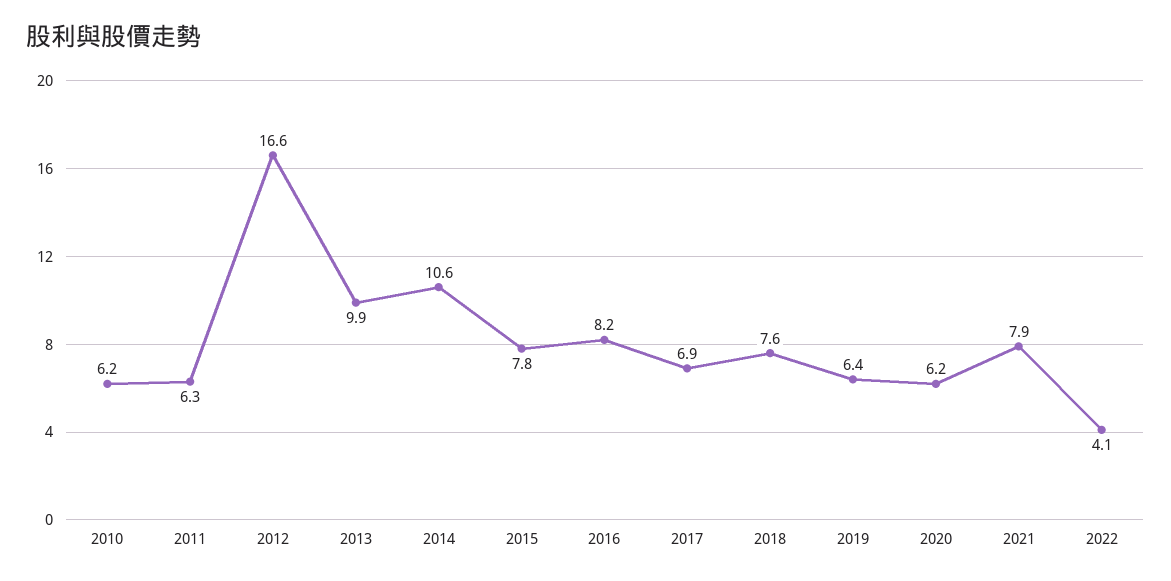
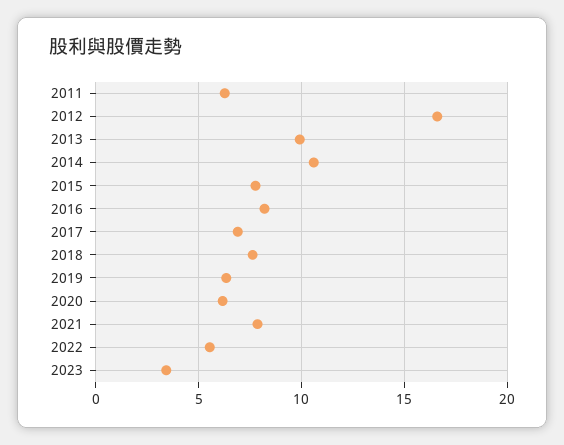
2010: 6.2 -> none
2022: 4.1 -> 5.5
2023: none -> 3.5

